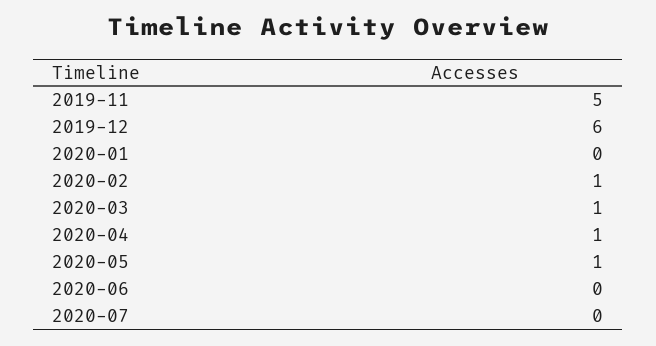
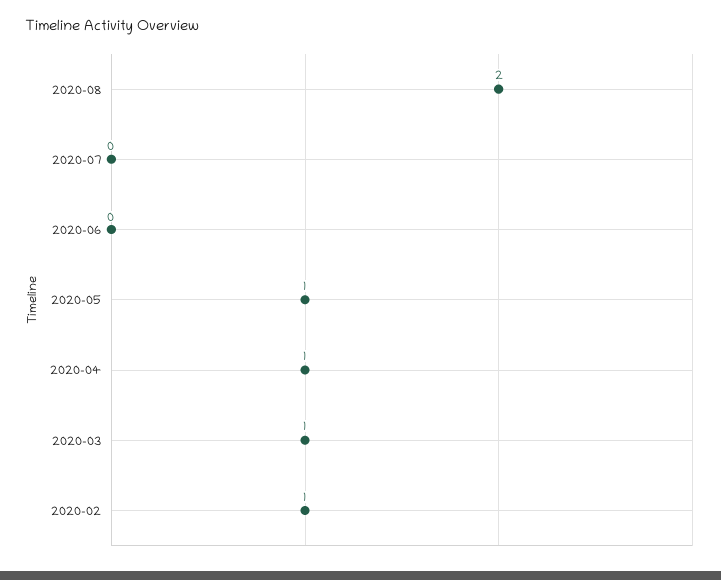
2019-11: 5 -> none
2019-12: 6 -> none
2020-01: 0 -> none
2020-08: none -> 2

